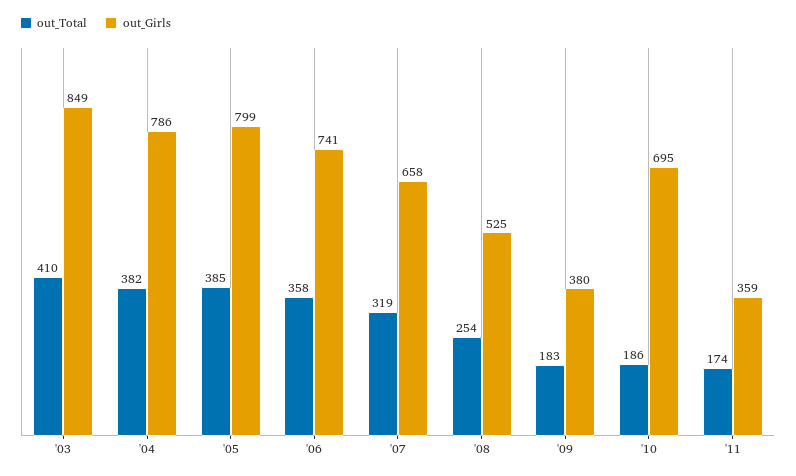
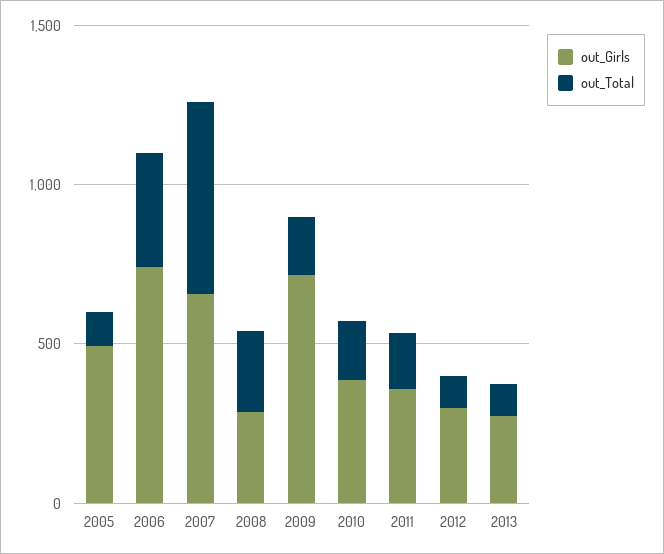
out_Total, '03: 410 -> none
out_Girls, '03: 849 -> none
out_Total, '04: 382 -> none
out_Girls, '04: 786 -> none
out_Total, '05: 385 -> 100
out_Girls, '05: 799 -> 500
out_Total, '07: 319 -> 600
out_Girls, '08: 525 -> 300
out_Girls, '09: 380 -> 700
out_Girls, '10: 695 -> 400
out_Girls, 2012: none -> 300
out_Total, 2012: none -> 100
out_Girls, 2013: none -> 300
out_Total, 2013: none -> 100

